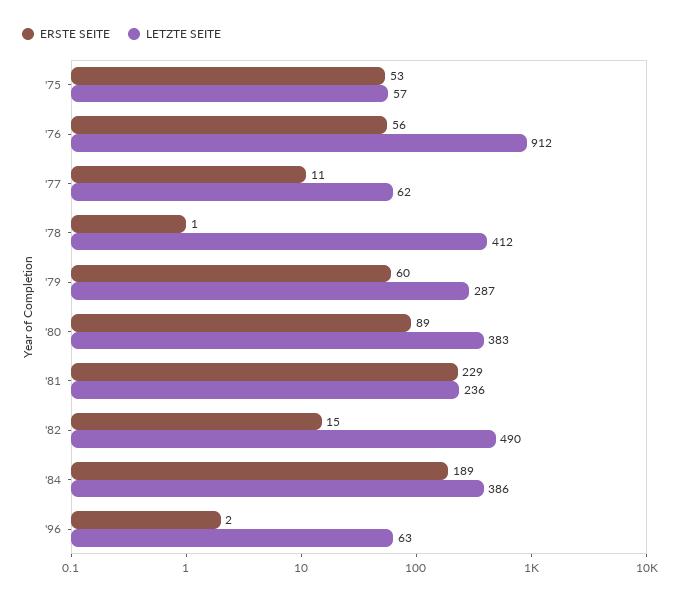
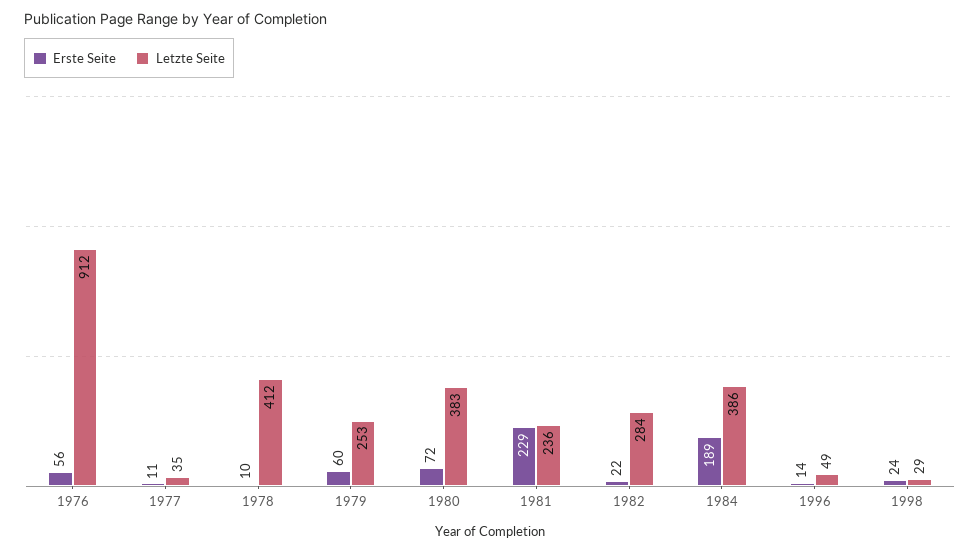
ERSTE SEITE, '75: 53 -> none
LETZTE SEITE, '75: 57 -> none
LETZTE SEITE, '77: 62 -> 35
ERSTE SEITE, '78: 1 -> 10
LETZTE SEITE, '79: 287 -> 253
ERSTE SEITE, '80: 89 -> 72
ERSTE SEITE, '82: 15 -> 22
LETZTE SEITE, '82: 490 -> 284
ERSTE SEITE, '96: 2 -> 14
LETZTE SEITE, '96: 63 -> 49
ERSTE SEITE, 1998: none -> 24
LETZTE SEITE, 1998: none -> 29

